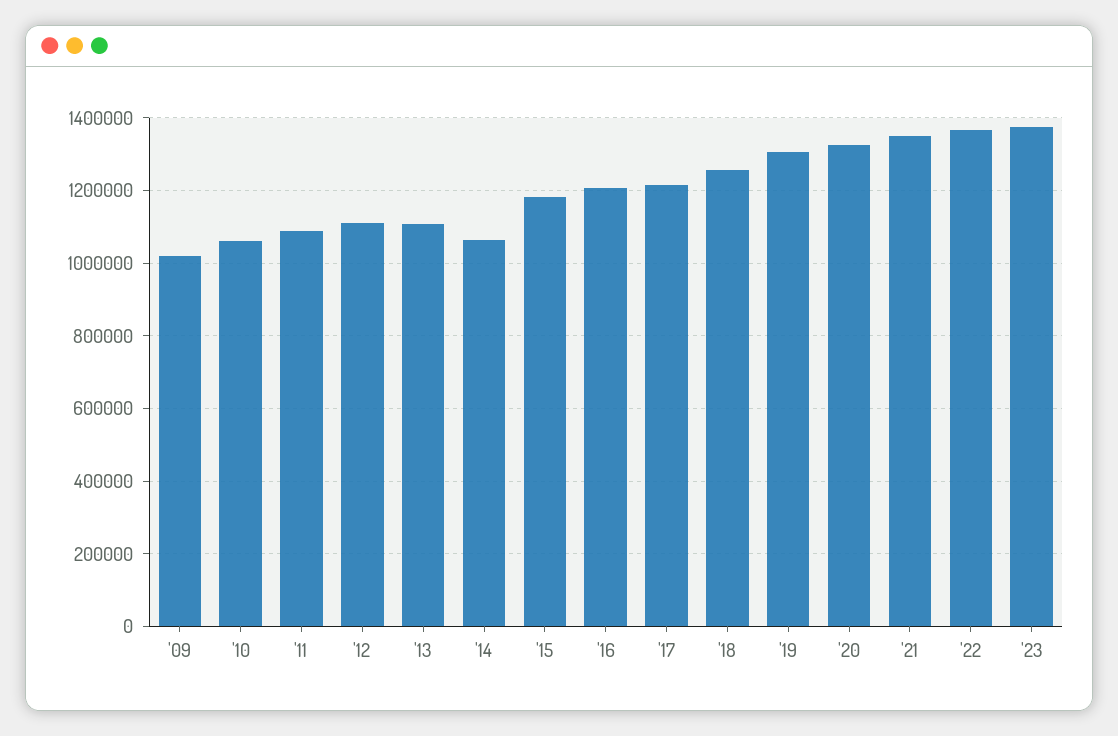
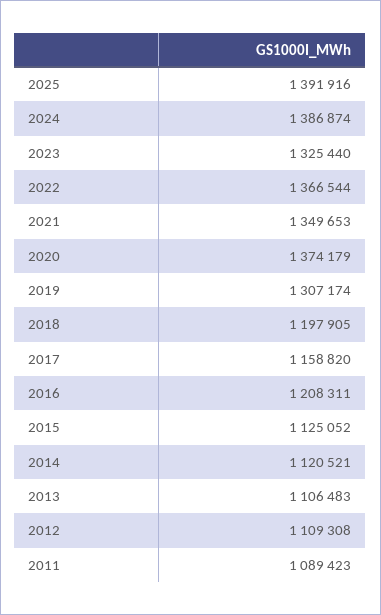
'09: 1020000 -> none
'10: 1060000 -> none
'14: 1060000 -> 1120521
'15: 1180000 -> 1125052
'17: 1220000 -> 1158820
'18: 1260000 -> 1197905
'20: 1320000 -> 1374179
'23: 1380000 -> 1325440
2025: none -> 1391916
2024: none -> 1386874

